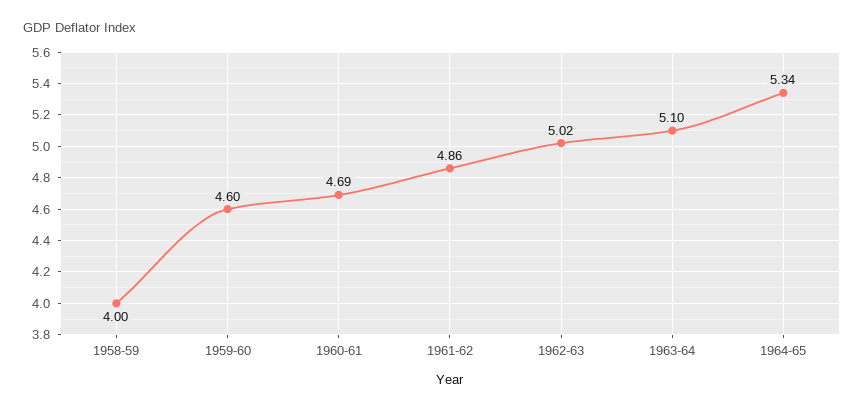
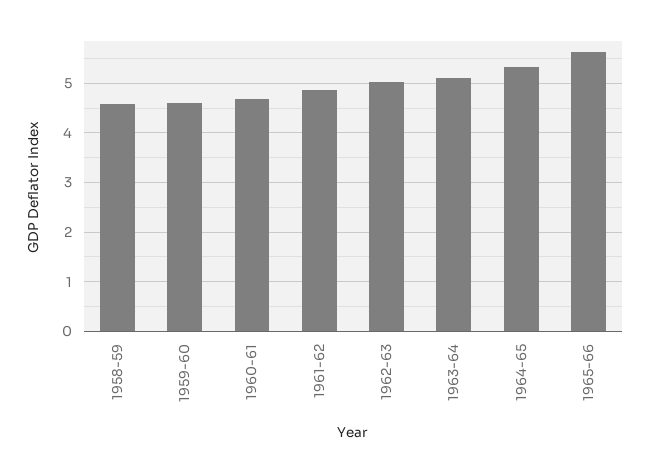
1958-59: 4 -> 4.6
1965-66: none -> 5.6

